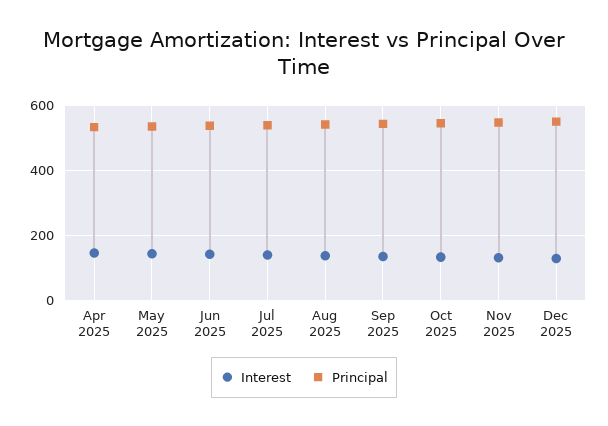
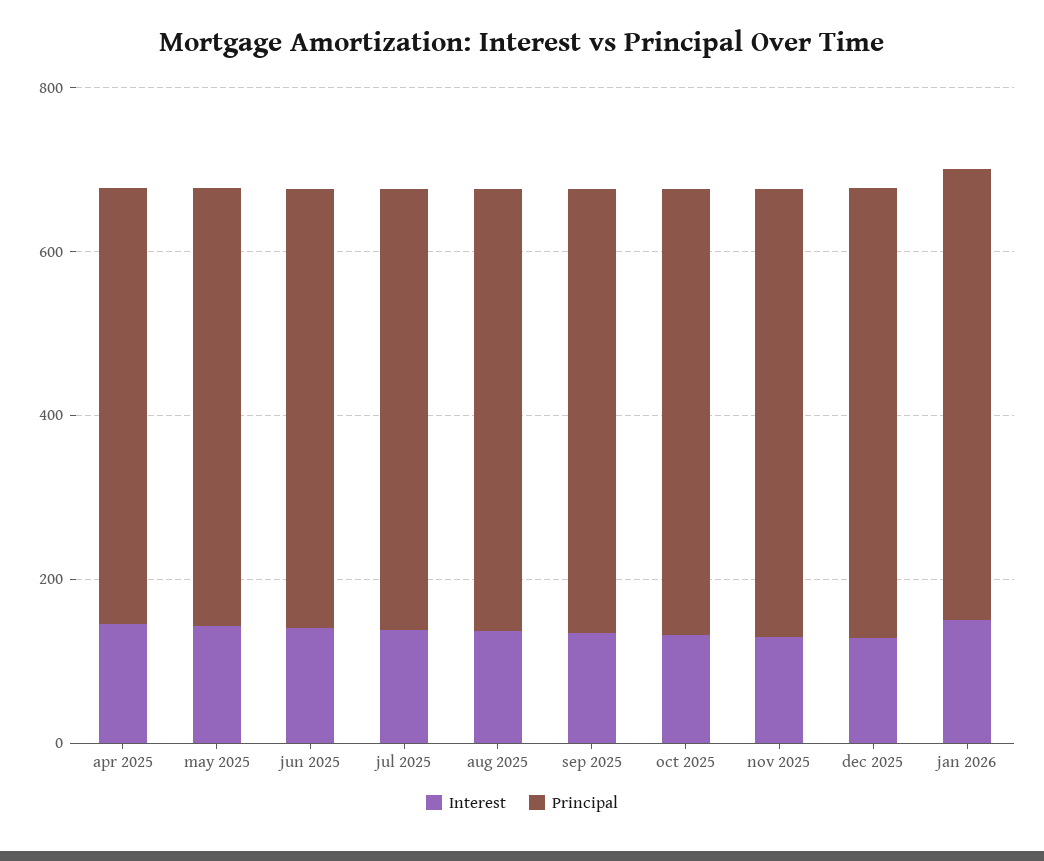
Interest, jan 2026: none -> 150
Principal, jan 2026: none -> 550

